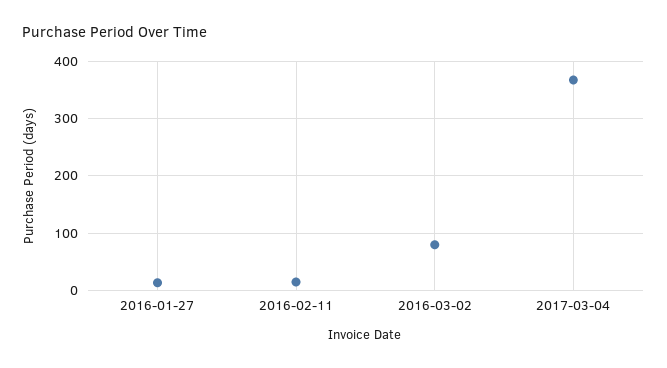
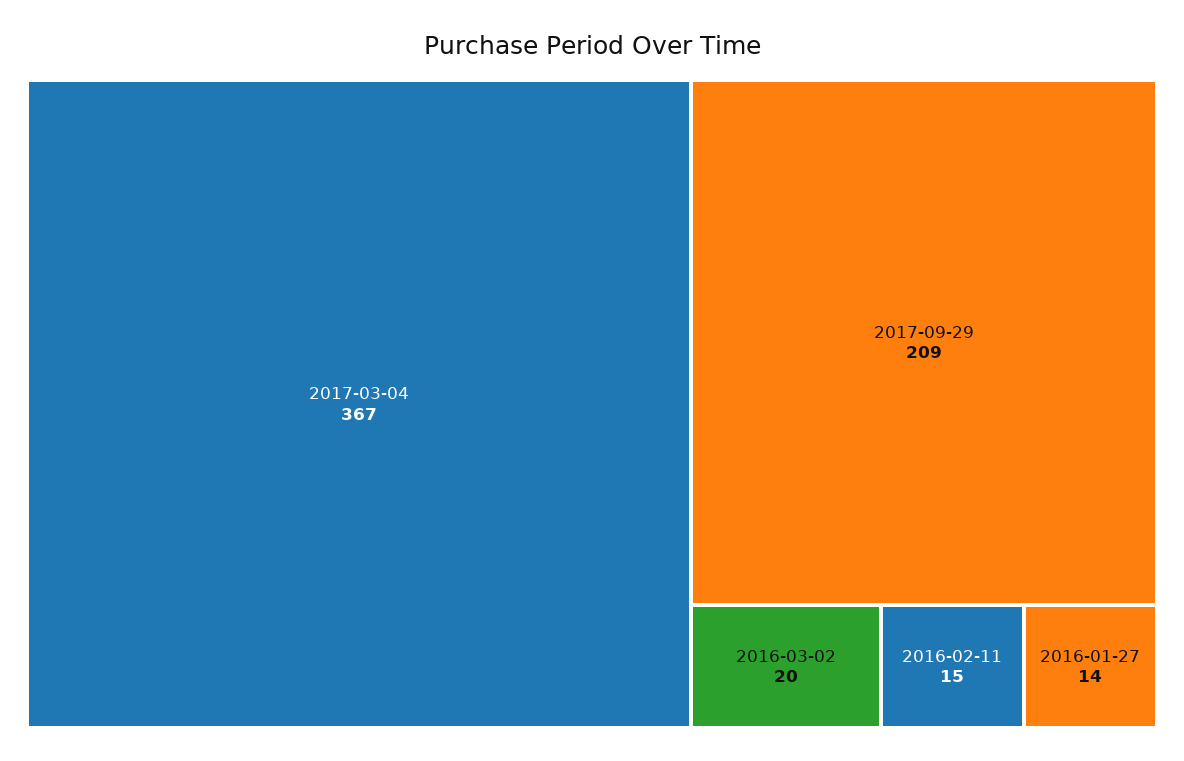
2016-03-02: 80 -> 20
2017-09-29: none -> 209

